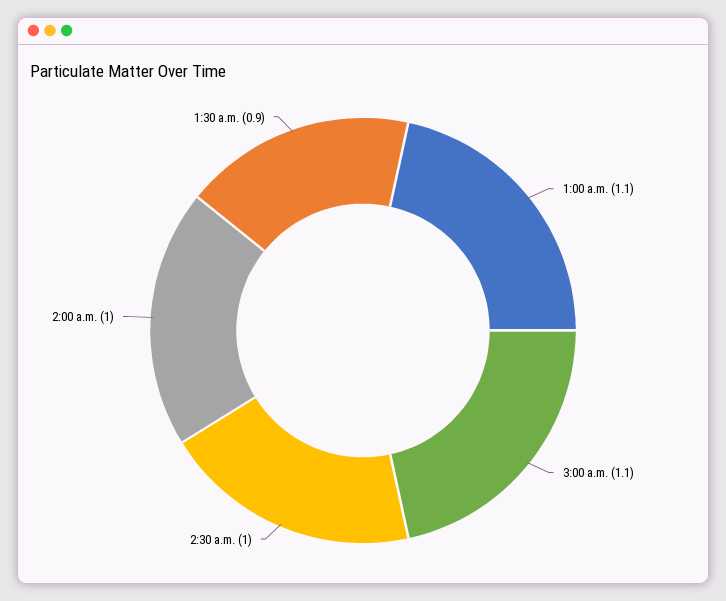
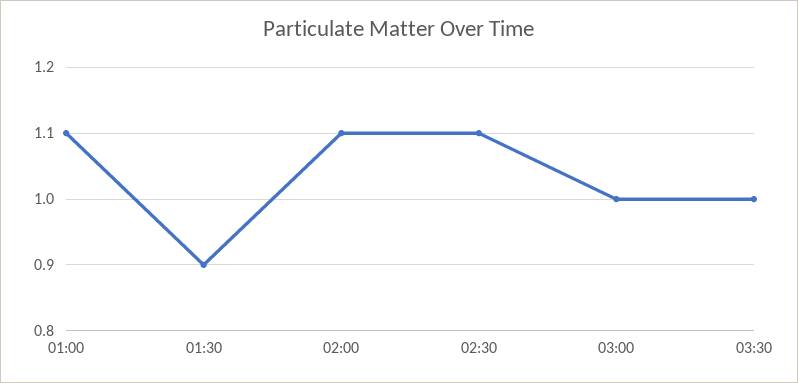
3:00 a.m.: 1.1 -> 1
2:30 a.m.: 1 -> 1.1
2:00 a.m.: 1 -> 1.1
03:30: none -> 1

